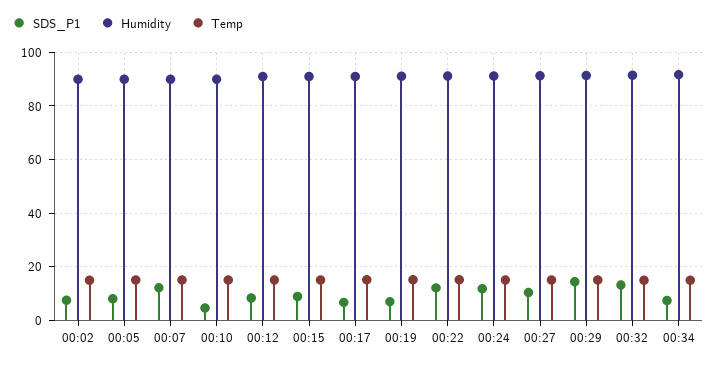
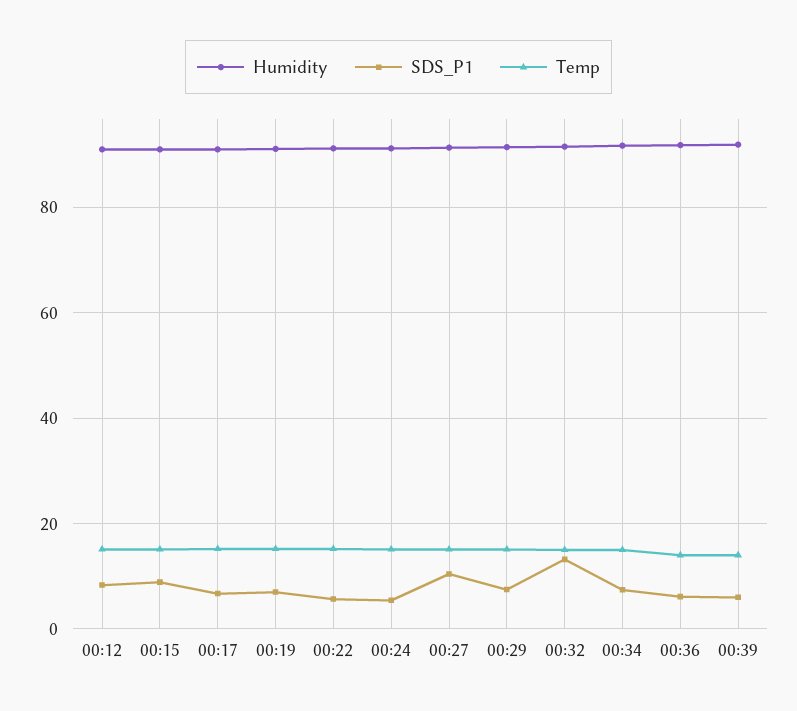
SDS_P1, 00:02: 7.5 -> none
Humidity, 00:02: 90 -> none
Temp, 00:02: 15 -> none
SDS_P1, 00:05: 7.5 -> none
Humidity, 00:05: 90 -> none
Temp, 00:05: 15 -> none
SDS_P1, 00:07: 12.5 -> none
Humidity, 00:07: 90 -> none
Temp, 00:07: 15 -> none
SDS_P1, 00:10: 5 -> none
Humidity, 00:10: 90 -> none
Temp, 00:10: 15 -> none
SDS_P1, 00:22: 12.5 -> 6
SDS_P1, 00:24: 12.5 -> 6
SDS_P1, 00:29: 15 -> 8
Humidity, 00:36: none -> 92
SDS_P1, 00:36: none -> 6
Temp, 00:36: none -> 14
Humidity, 00:39: none -> 92
SDS_P1, 00:39: none -> 6
Temp, 00:39: none -> 14

